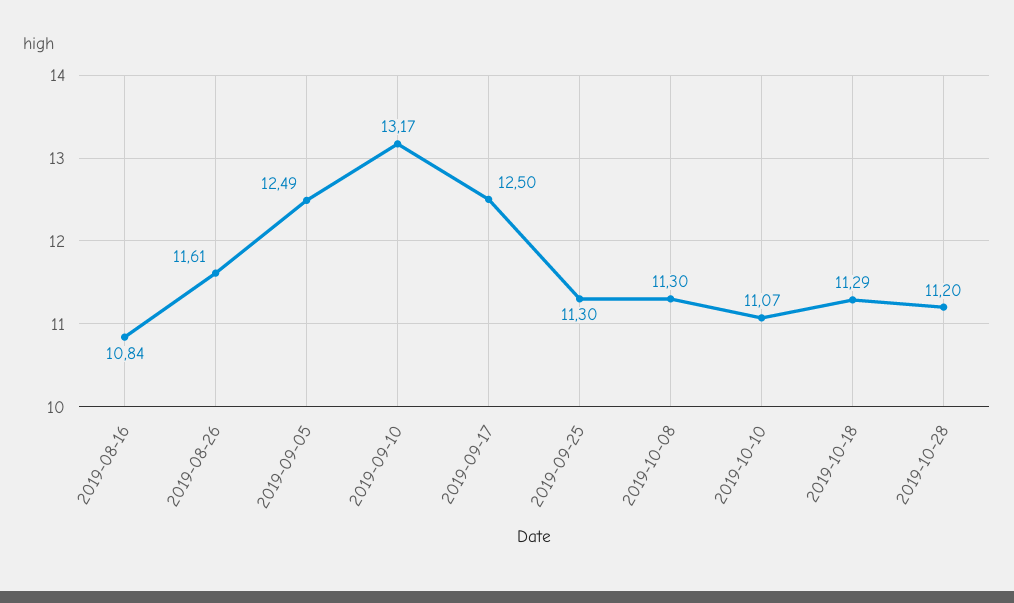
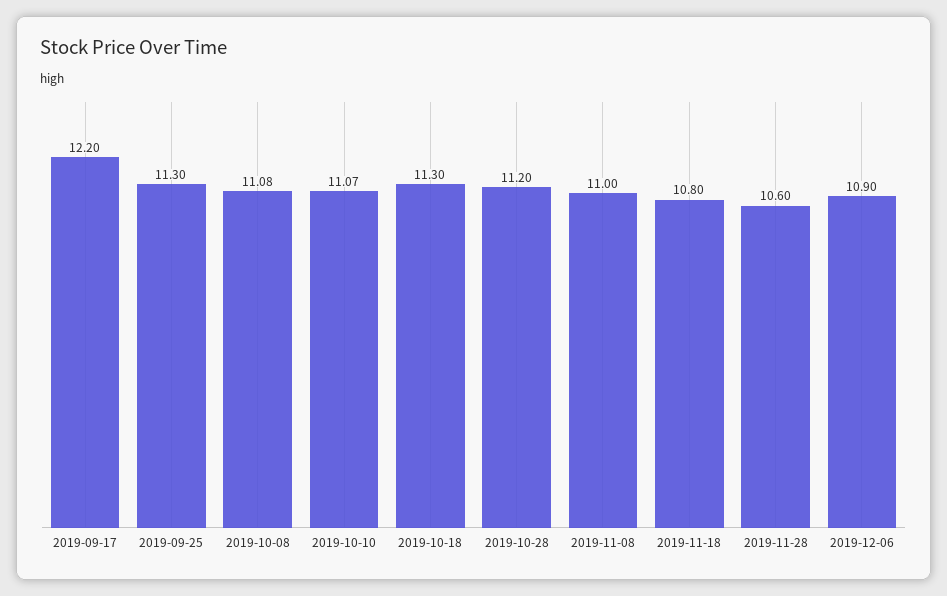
2019-08-16: 10.84 -> none
2019-08-26: 11.61 -> none
2019-09-05: 12.49 -> none
2019-09-10: 13.17 -> none
2019-09-17: 12.5 -> 12.2
2019-10-08: 11.3 -> 11.08
2019-10-18: 11.29 -> 11.3
2019-11-08: none -> 11
2019-11-18: none -> 10.8
2019-11-28: none -> 10.6
2019-12-06: none -> 10.9

